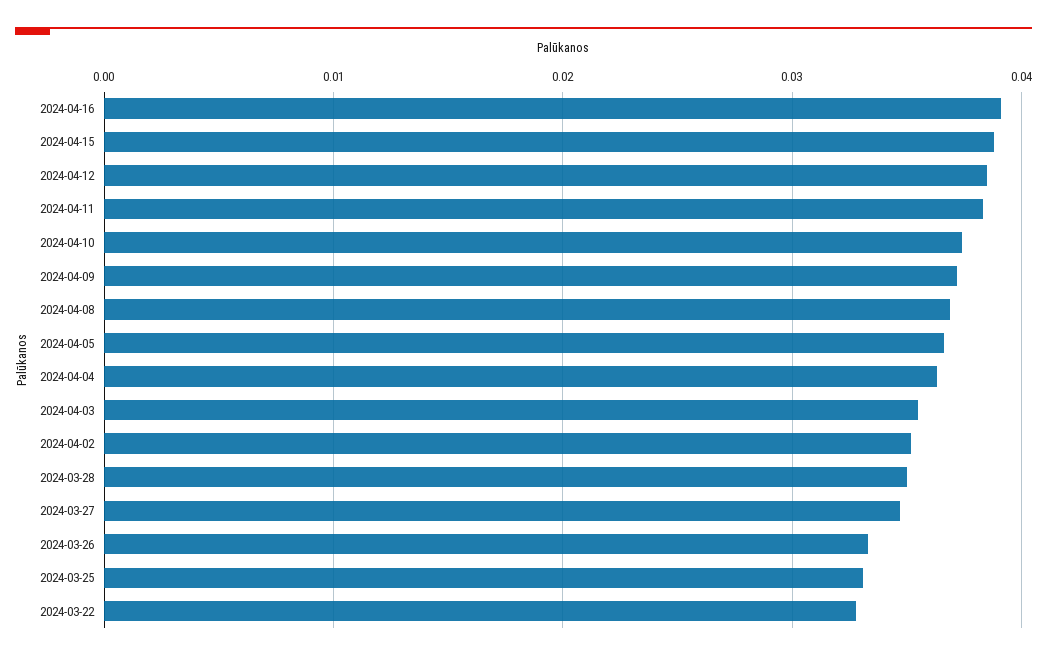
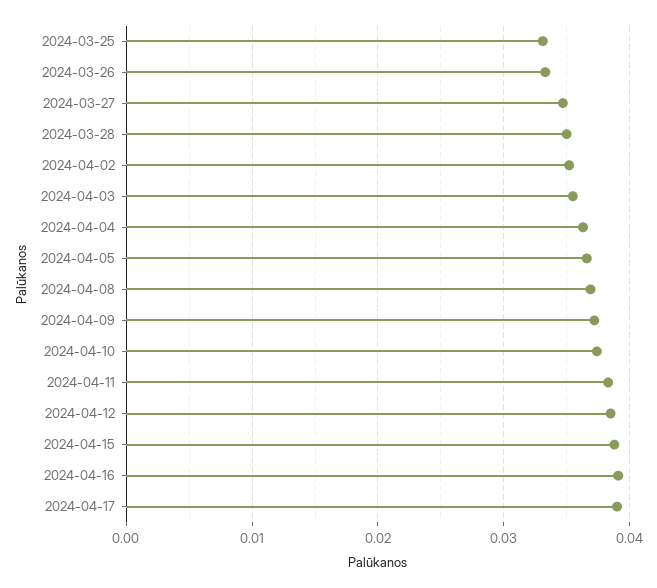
2024-03-22: 0.033 -> none
2024-04-17: none -> 0.039

